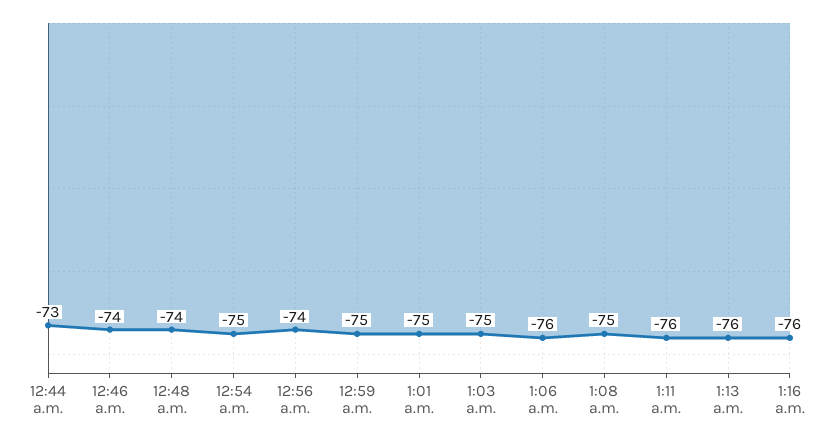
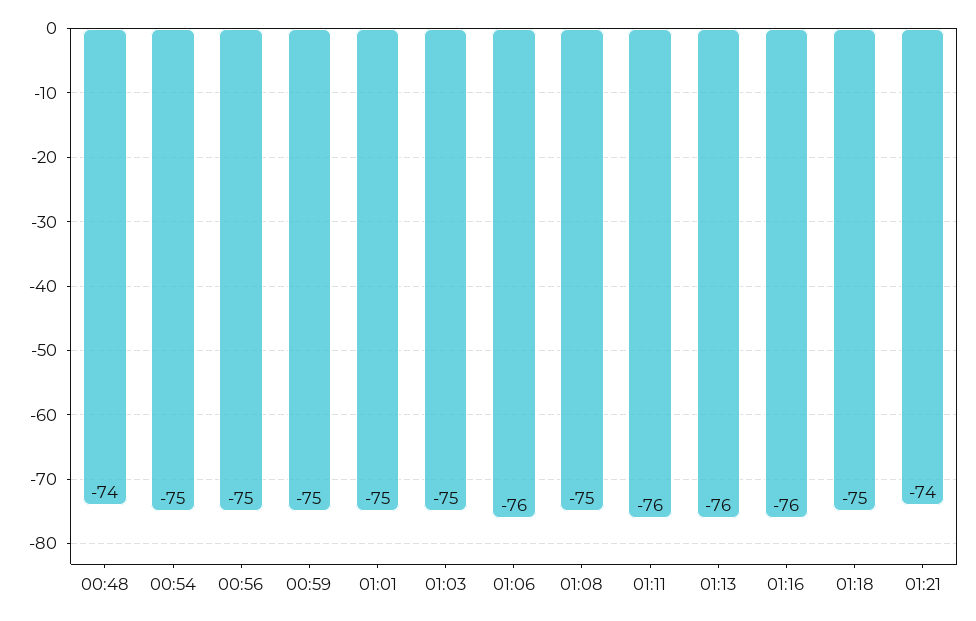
12:44 a.m.: -73 -> none
12:46 a.m.: -74 -> none
12:56 a.m.: -74 -> -75
01:18: none -> -75
01:21: none -> -74

